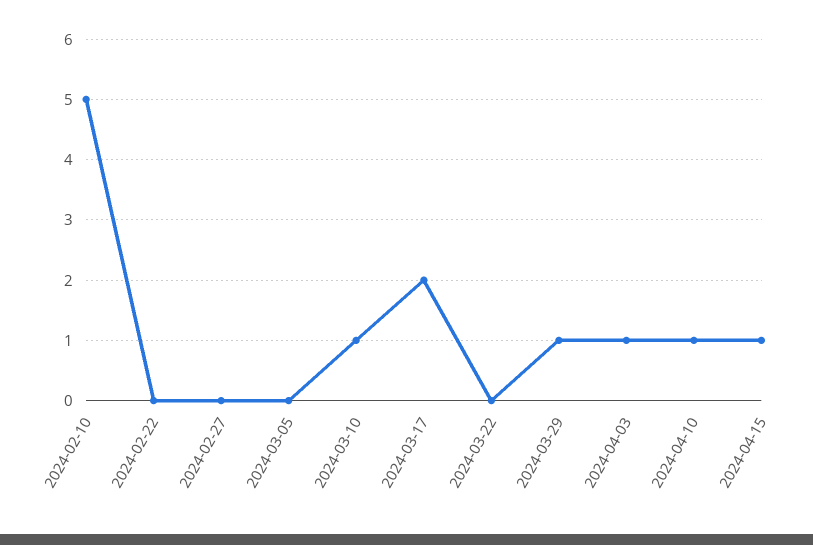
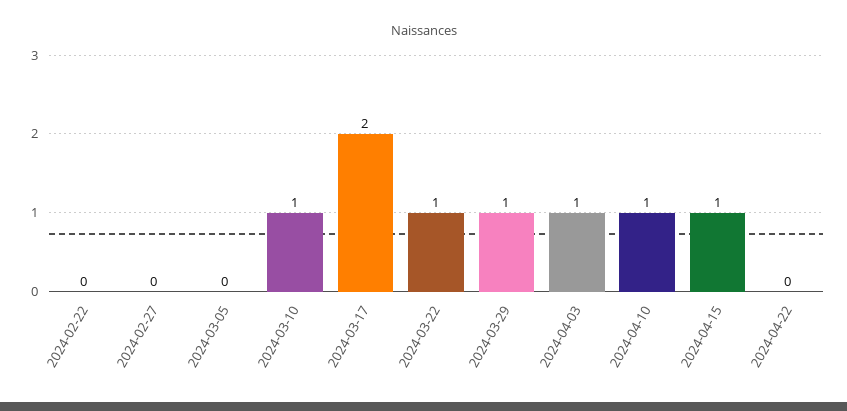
2024-02-10: 5 -> none
2024-03-22: 0 -> 1
2024-04-22: none -> 0

